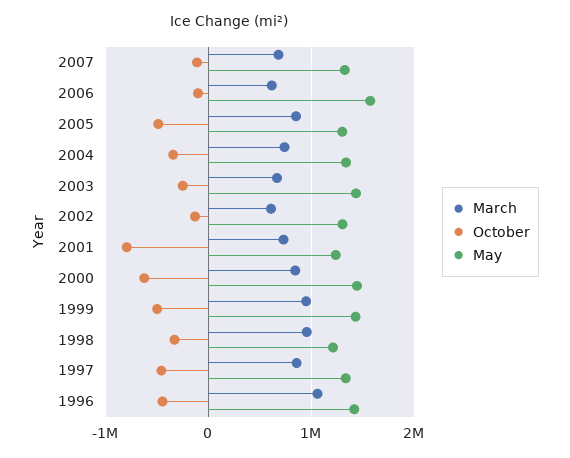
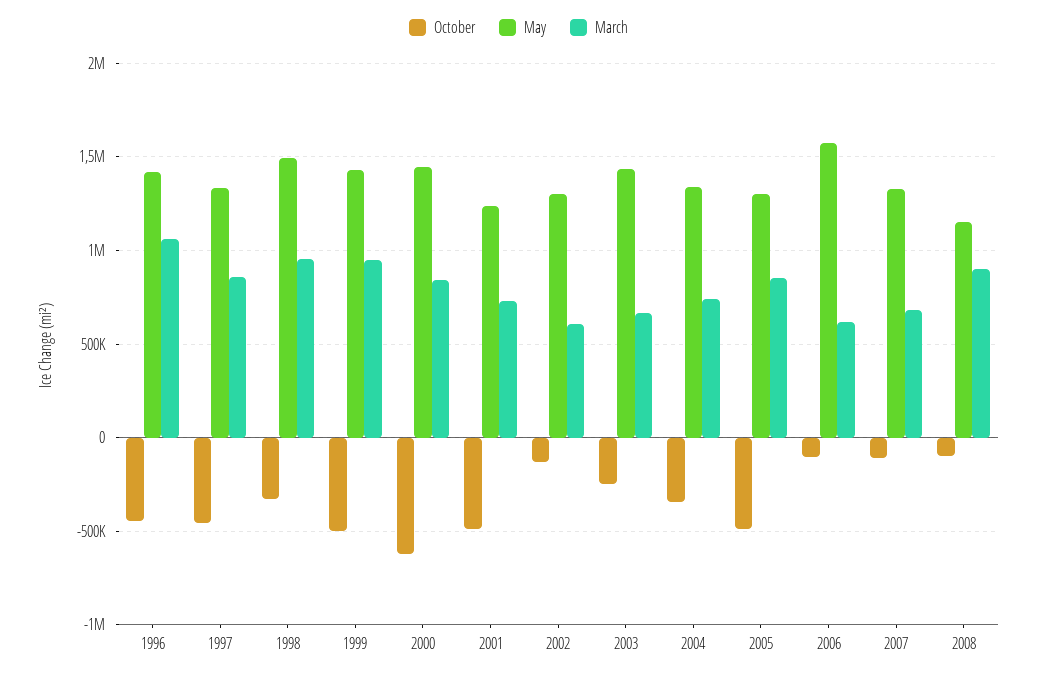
October, 2001: -800000 -> -500000
May, 1998: 1200000 -> 1500000
October, 2008: none -> -100000
May, 2008: none -> 1150000
March, 2008: none -> 900000

